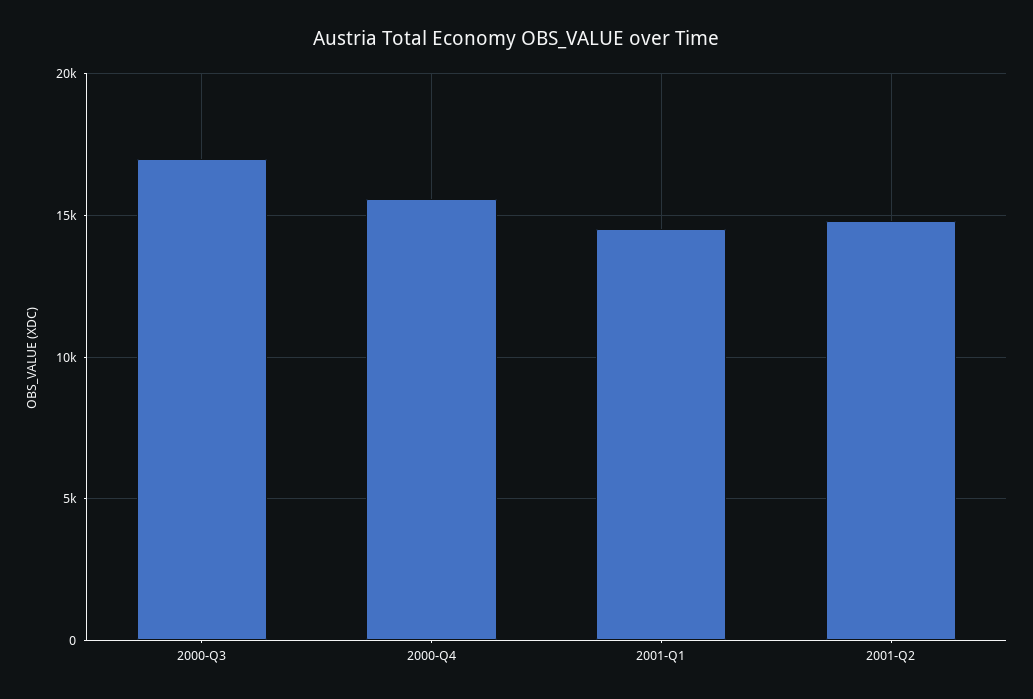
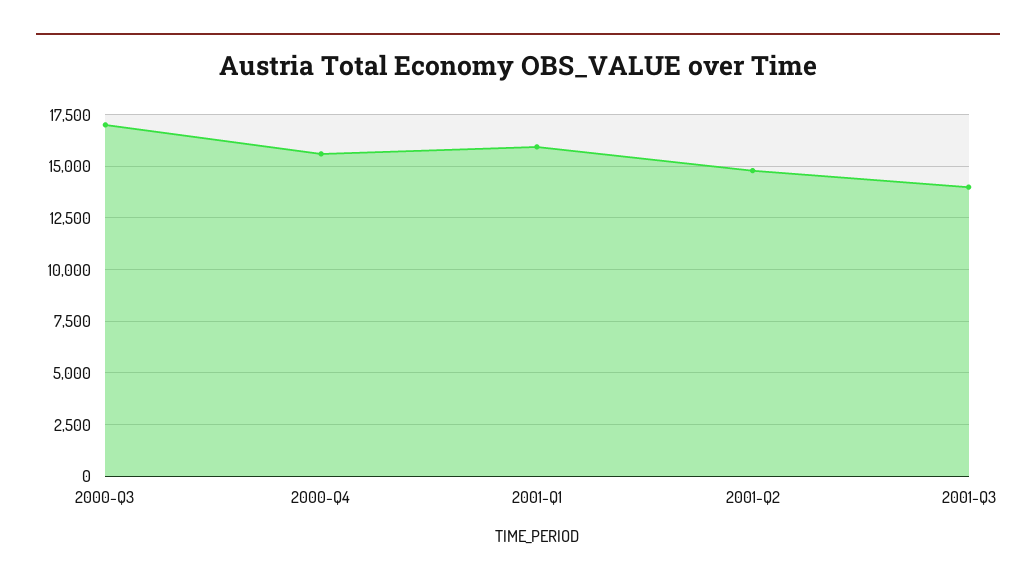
2001-Q1: 14500 -> 16000
2001-Q3: none -> 14000

